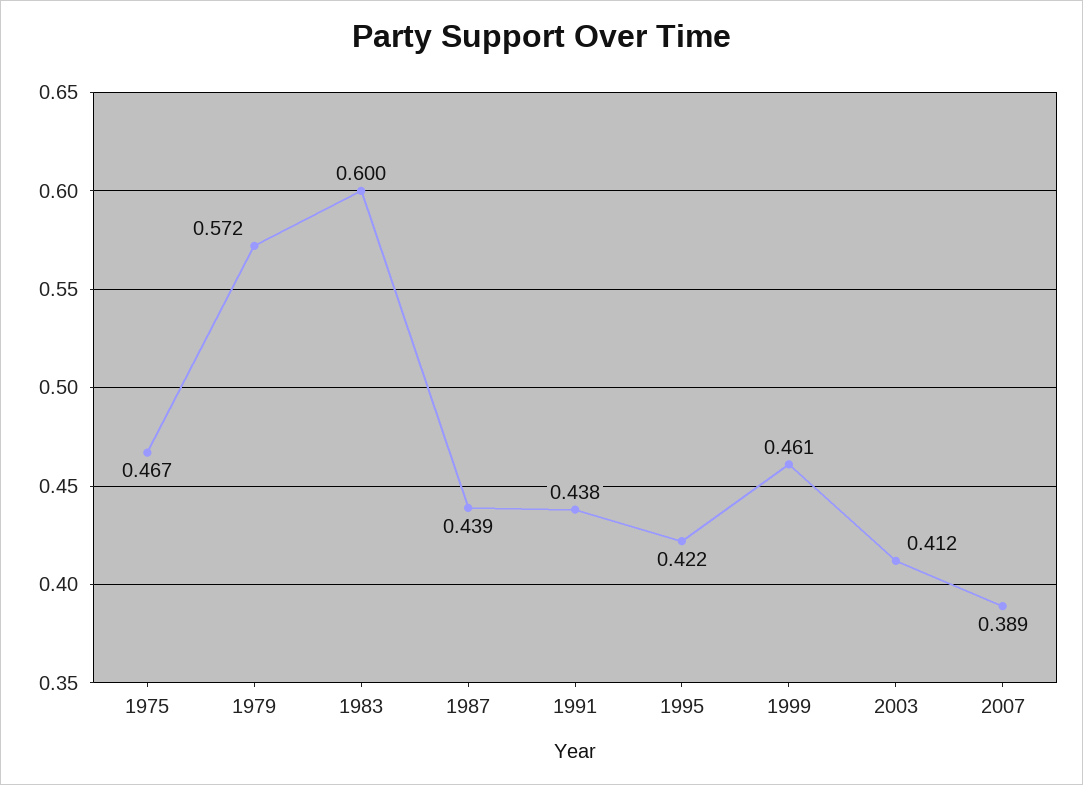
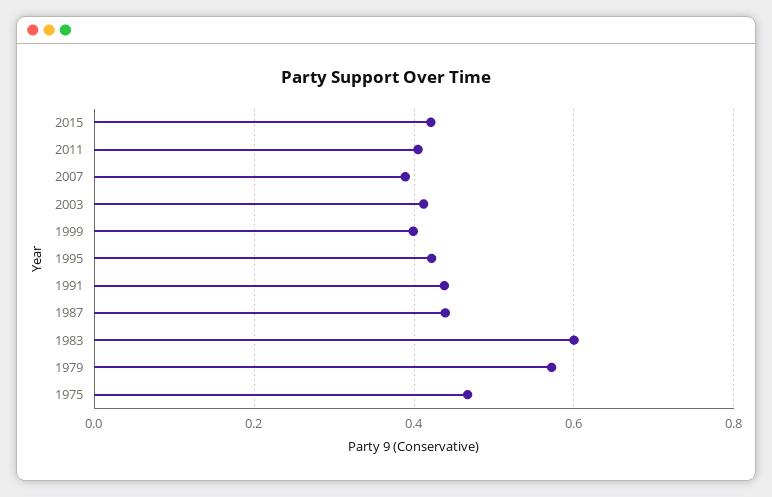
1999: 0.461 -> 0.4
2015: none -> 0.42
2011: none -> 0.4

